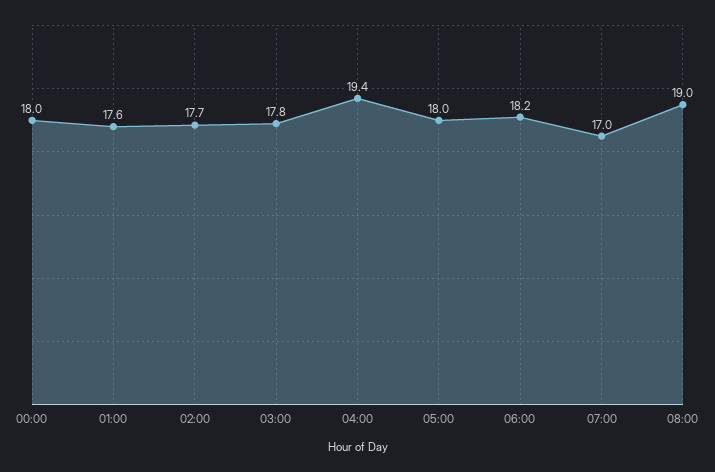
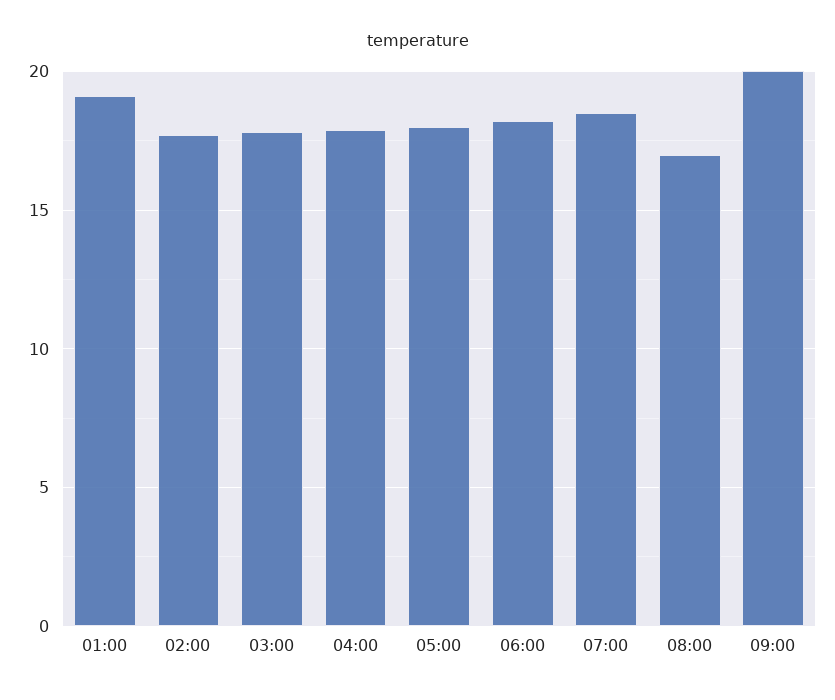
00:00: 18 -> none
01:00: 17.6 -> 19
04:00: 19.4 -> 18
07:00: 17 -> 18.5
08:00: 19 -> 17
09:00: none -> 20

